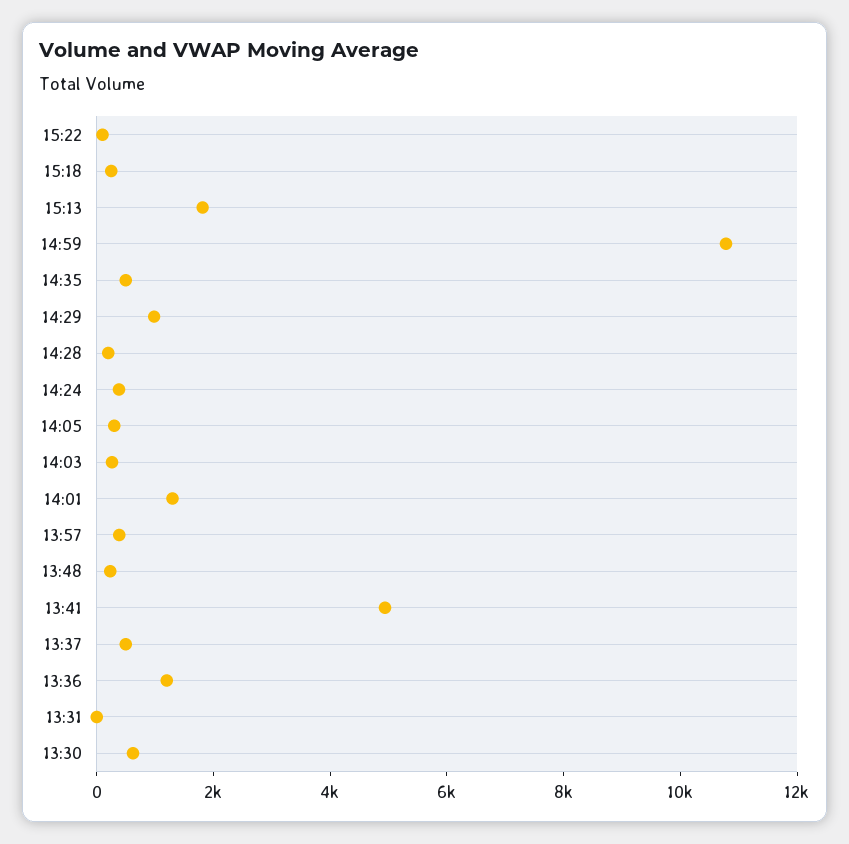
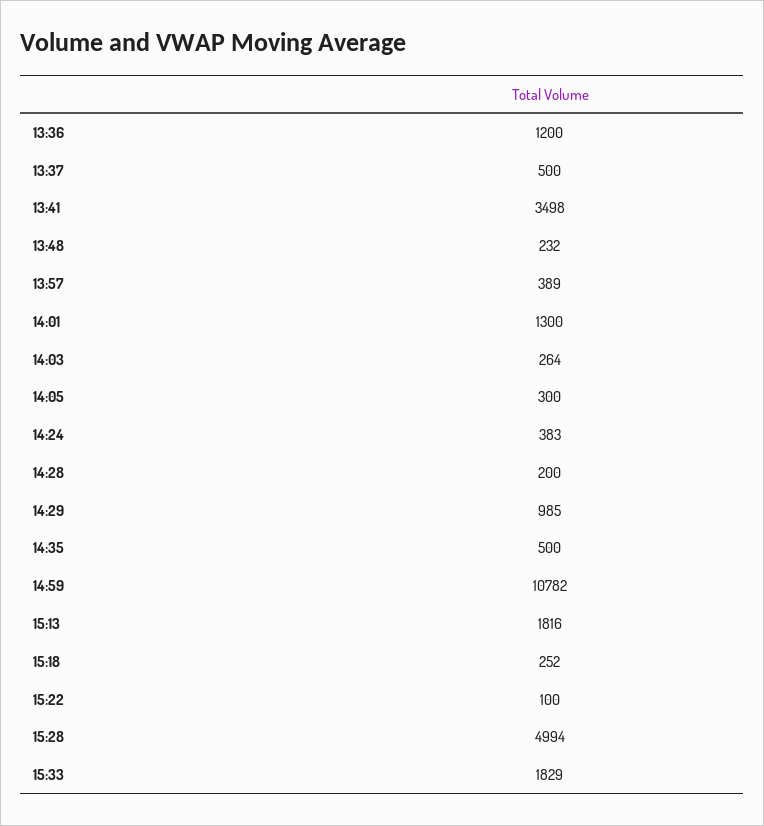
13:41: 5000 -> 3498
13:31: 0 -> none
13:30: 500 -> none
15:28: none -> 4994
15:33: none -> 1829

